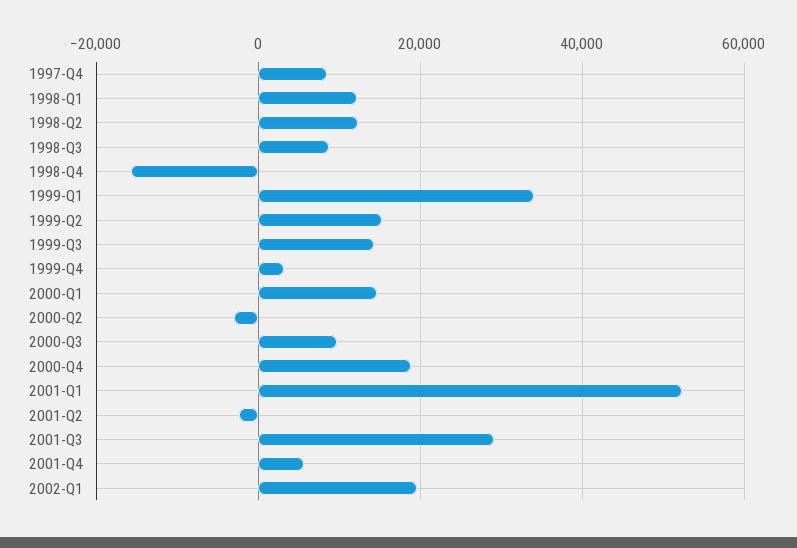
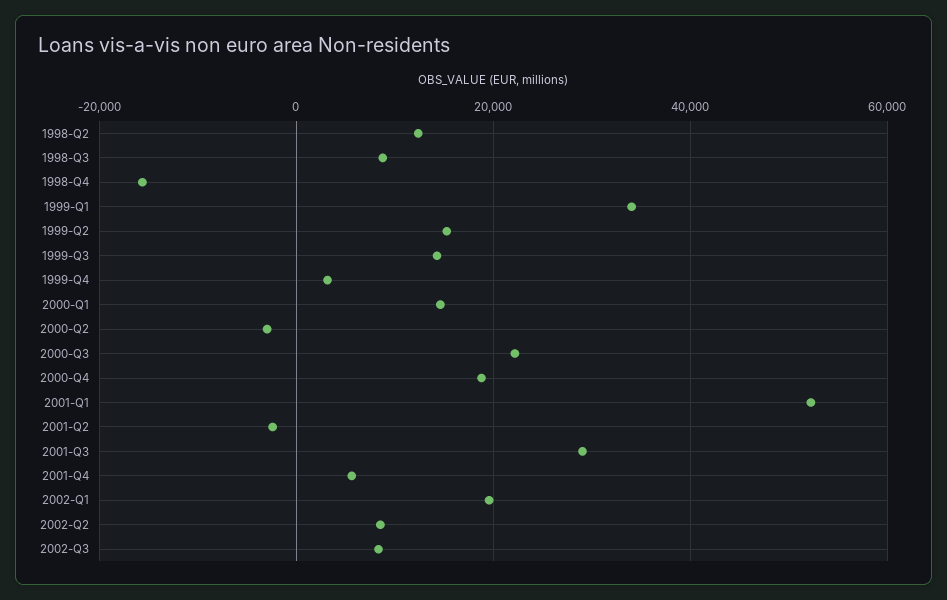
1997-Q4: 8000 -> none
1998-Q1: 12000 -> none
2000-Q3: 10000 -> 22000
2002-Q2: none -> 8000
2002-Q3: none -> 8000

